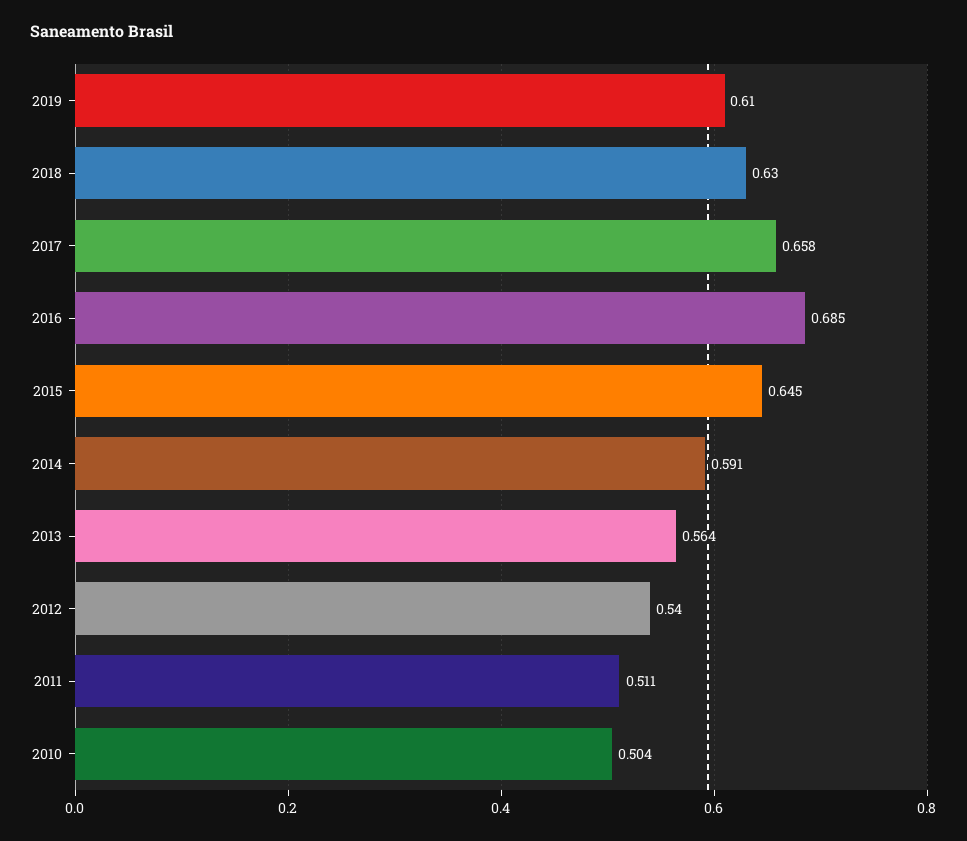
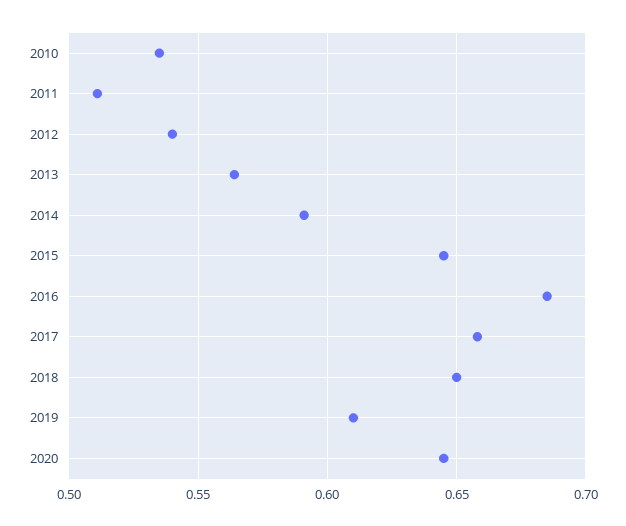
2018: 0.63 -> 0.65
2010: 0.504 -> 0.535
2020: none -> 0.645

